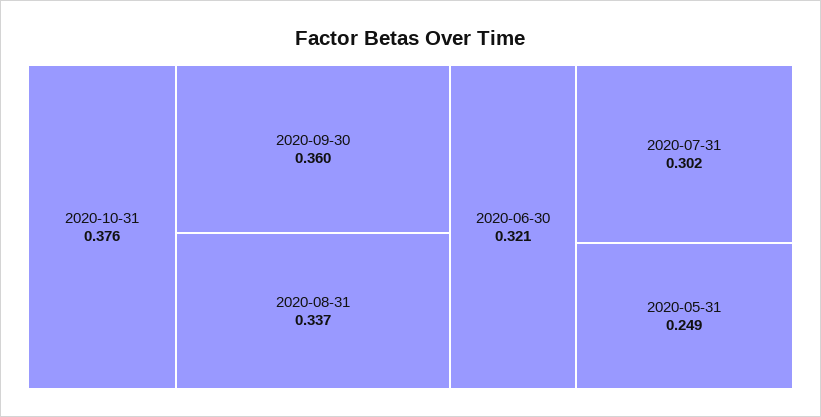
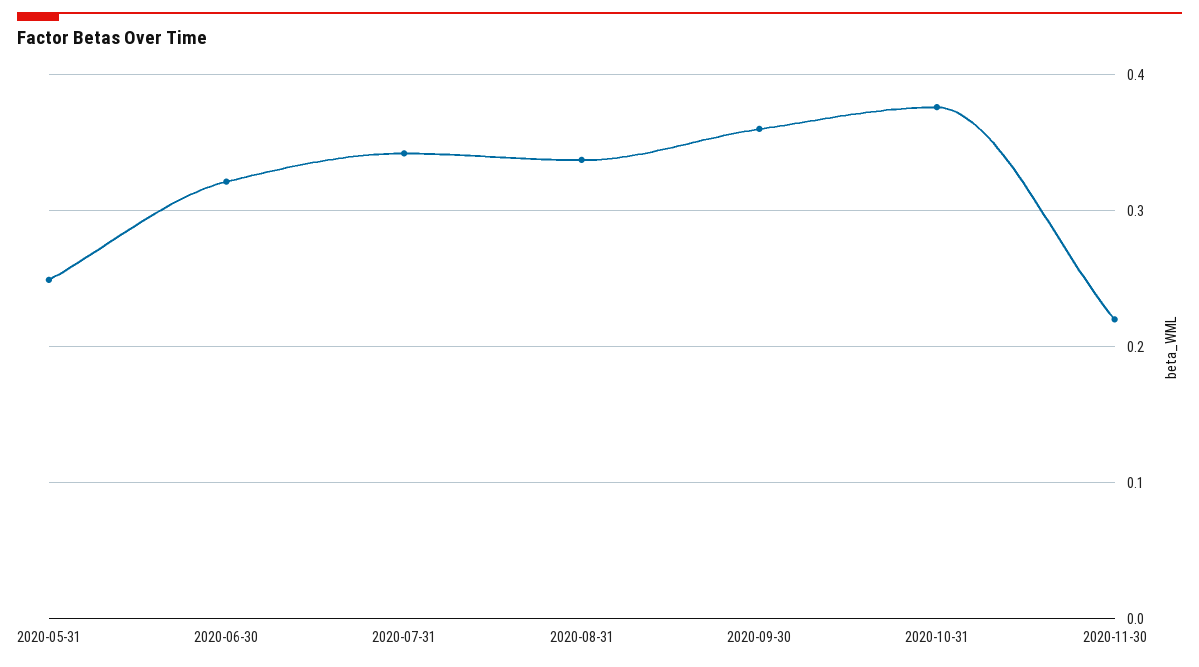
2020-07-31: 0.302 -> 0.34
2020-11-30: none -> 0.22

